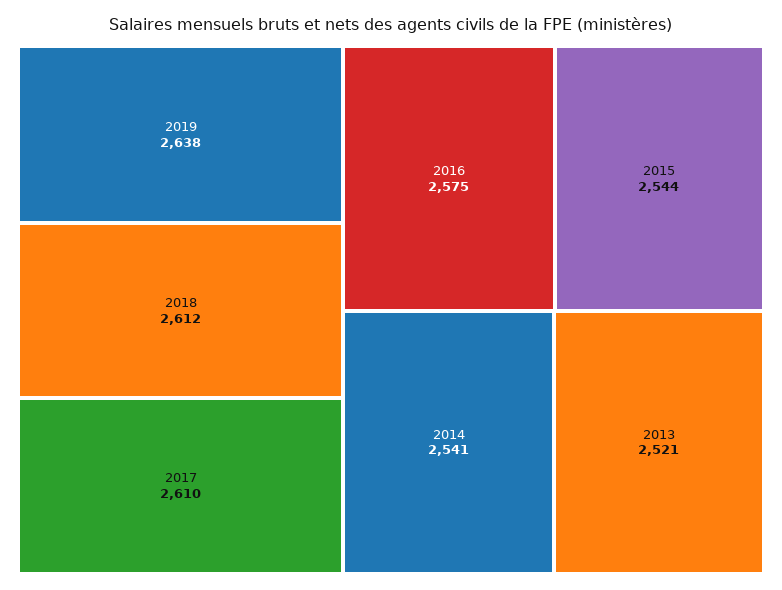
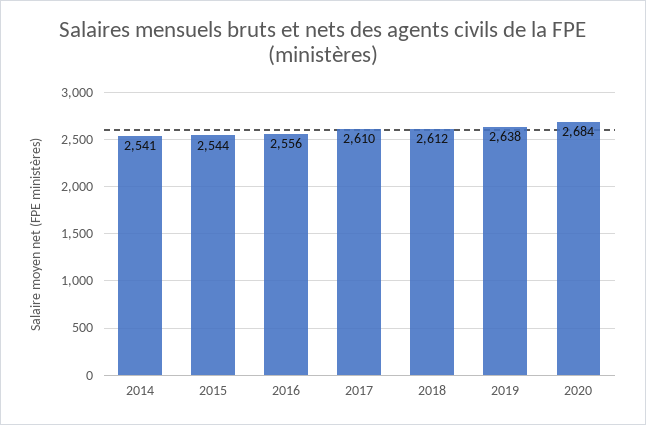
2016: 2575 -> 2556
2013: 2521 -> none
2020: none -> 2684

